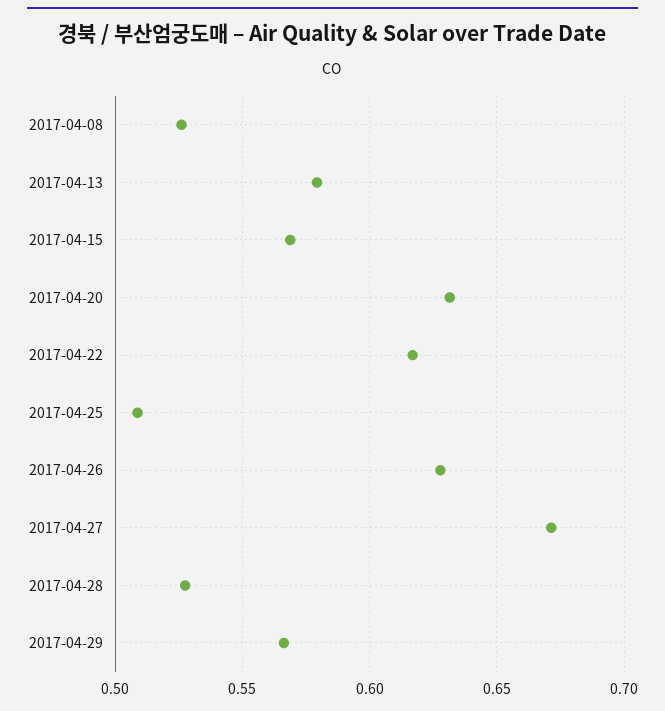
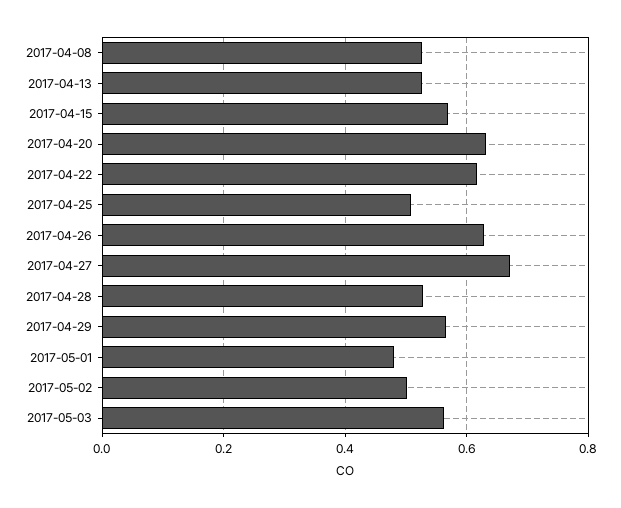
2017-04-13: 0.58 -> 0.52
2017-05-01: none -> 0.48
2017-05-02: none -> 0.5
2017-05-03: none -> 0.56

